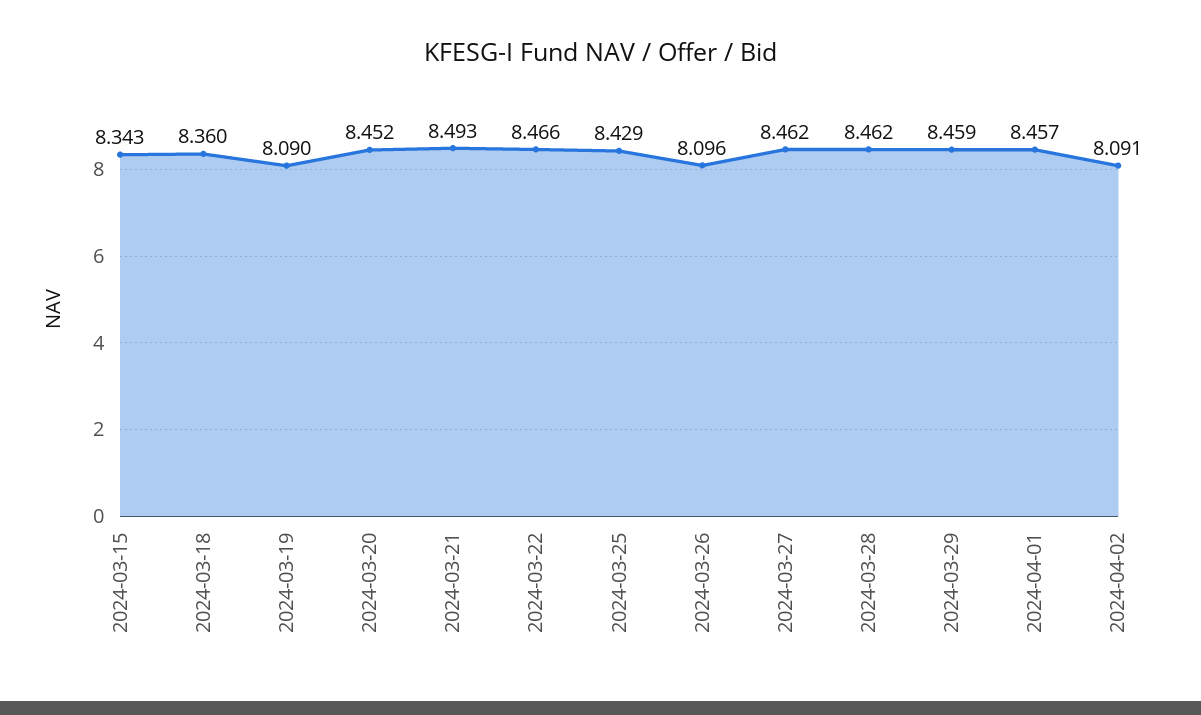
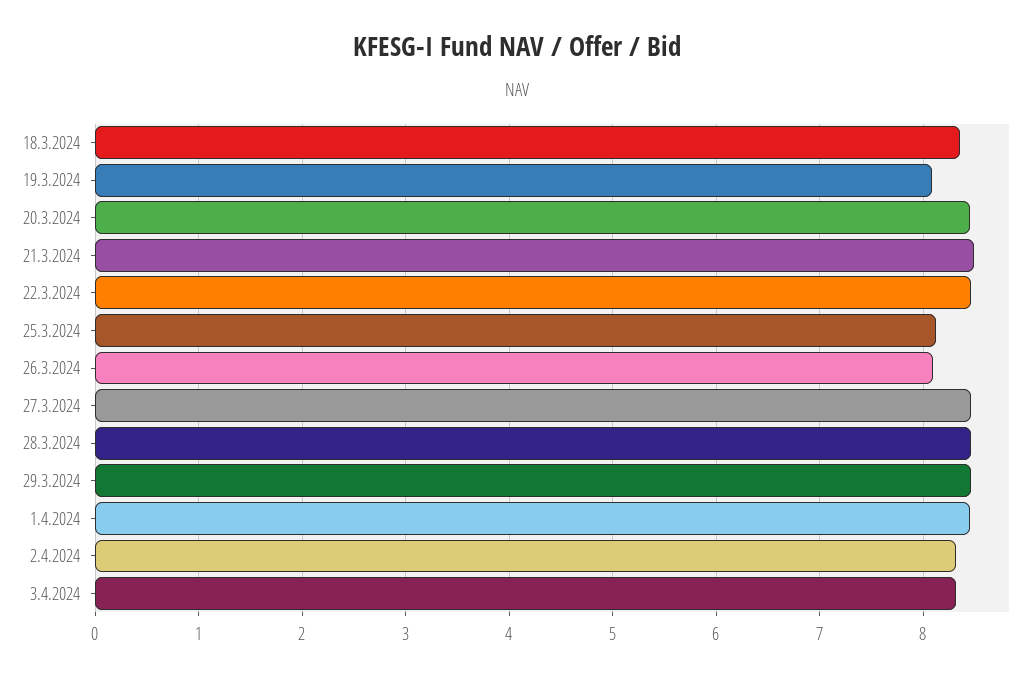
2024-03-15: 8.343 -> none
2024-03-25: 8.429 -> 8.1
2024-04-02: 8.091 -> 8.3
3.4.2024: none -> 8.3

